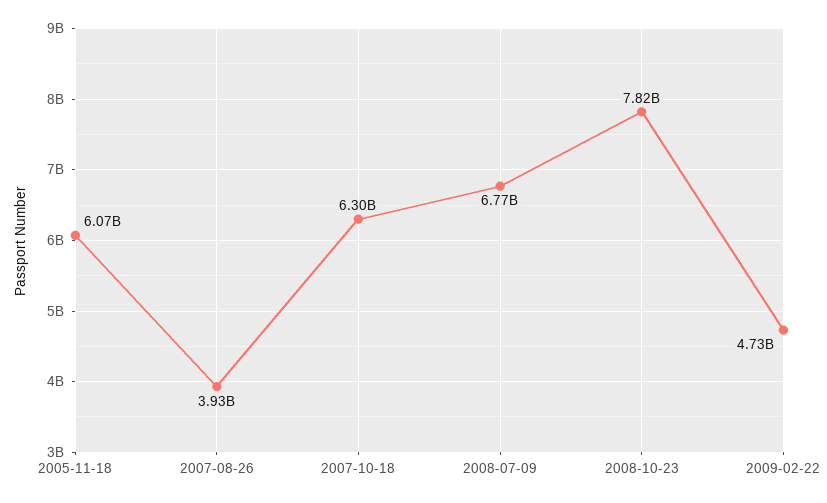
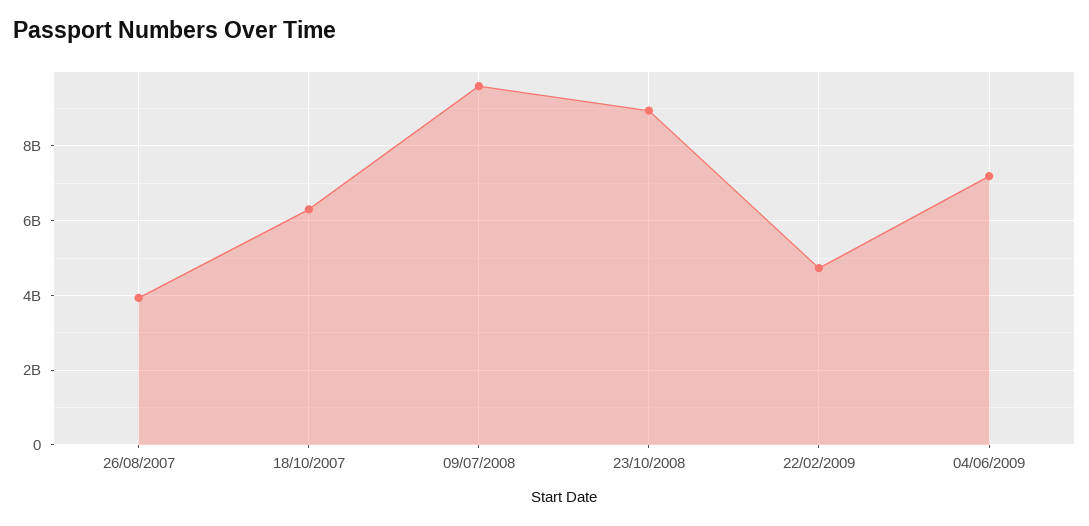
2005-11-18: 6070000000 -> none
2008-07-09: 6770000000 -> 9600000000
2008-10-23: 7820000000 -> 9000000000
04/06/2009: none -> 7200000000

